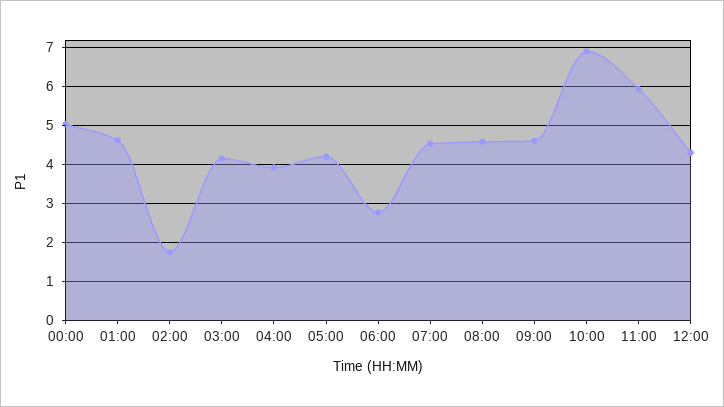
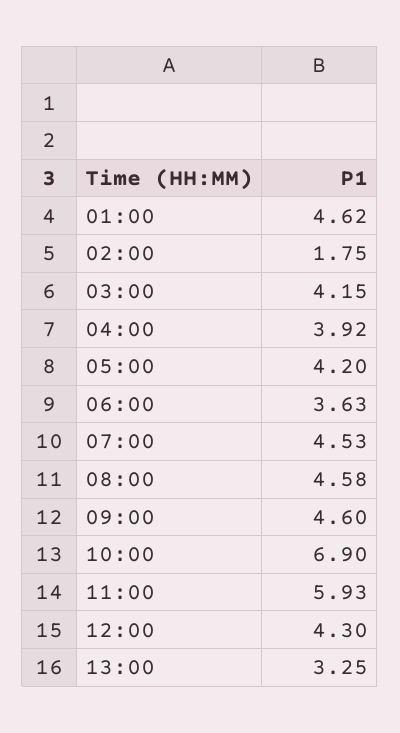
00:00: 5 -> none
06:00: 2.8 -> 3.63
13:00: none -> 3.25

